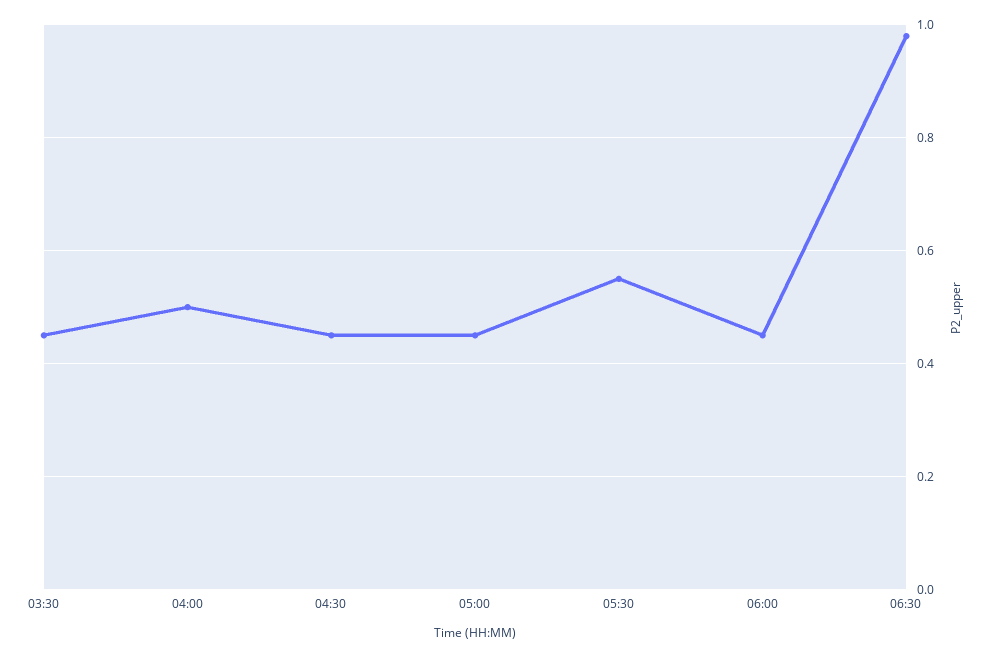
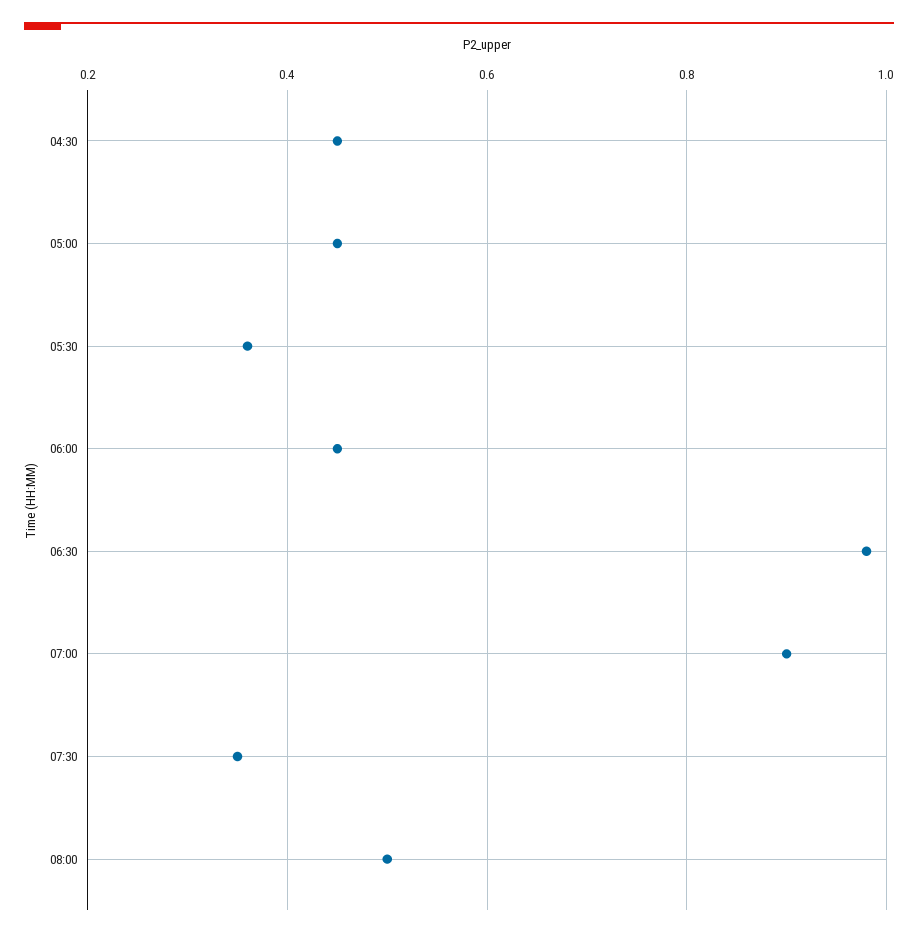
03:30: 0.45 -> none
04:00: 0.5 -> none
05:30: 0.55 -> 0.35
07:00: none -> 0.9
07:30: none -> 0.35
08:00: none -> 0.5

